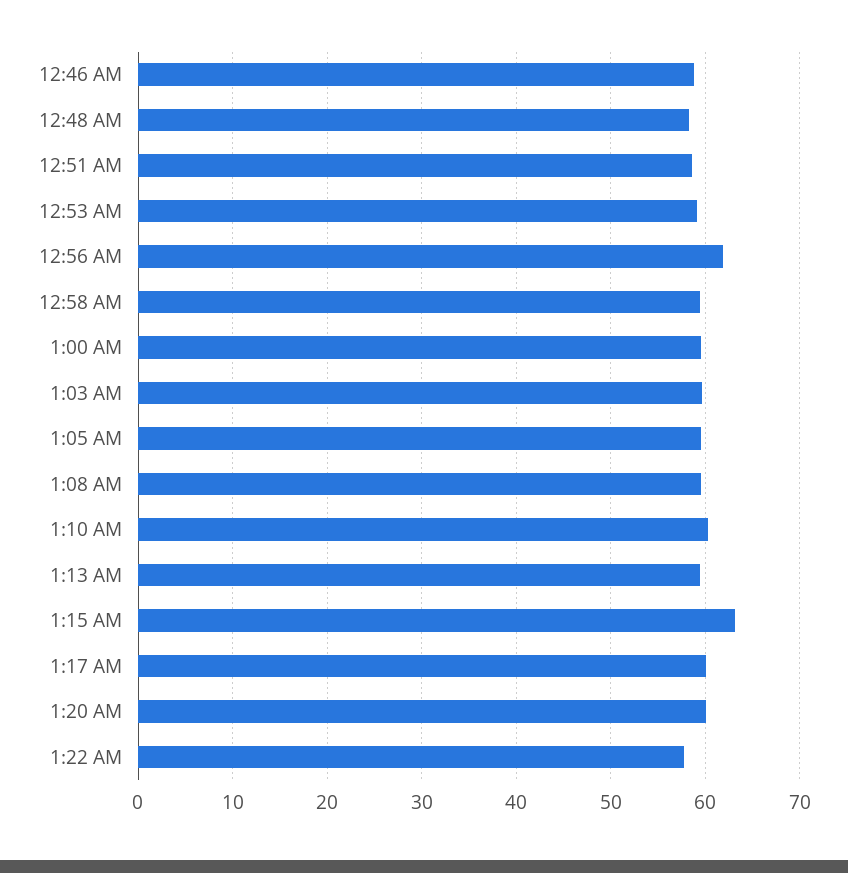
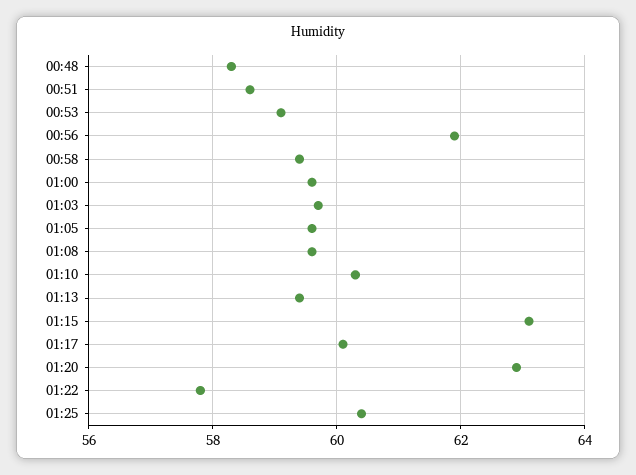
12:46 AM: 59 -> none
1:20 AM: 60 -> 63
01:25: none -> 60.5

